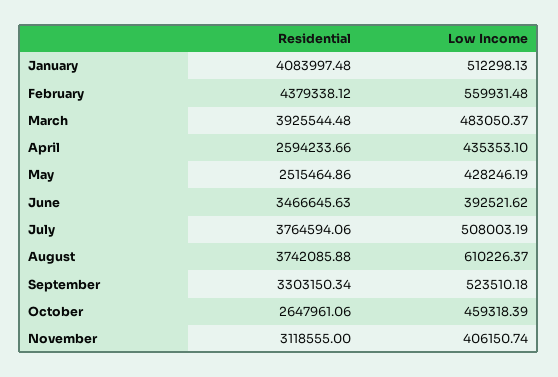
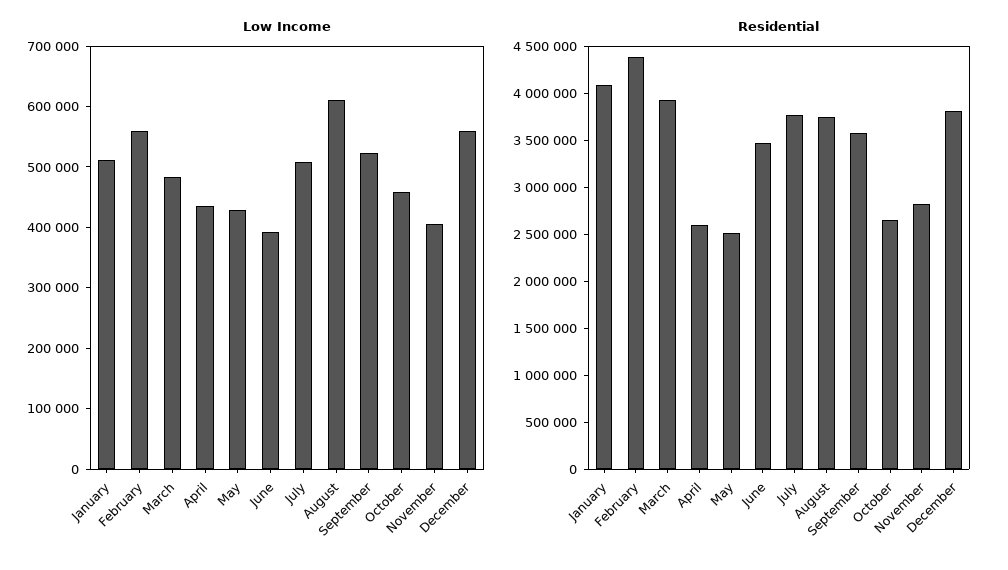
Residential, September: 3303150.34 -> 3600000
Residential, November: 3118555 -> 2800000
Low Income, December: none -> 560000
Residential, December: none -> 3800000

